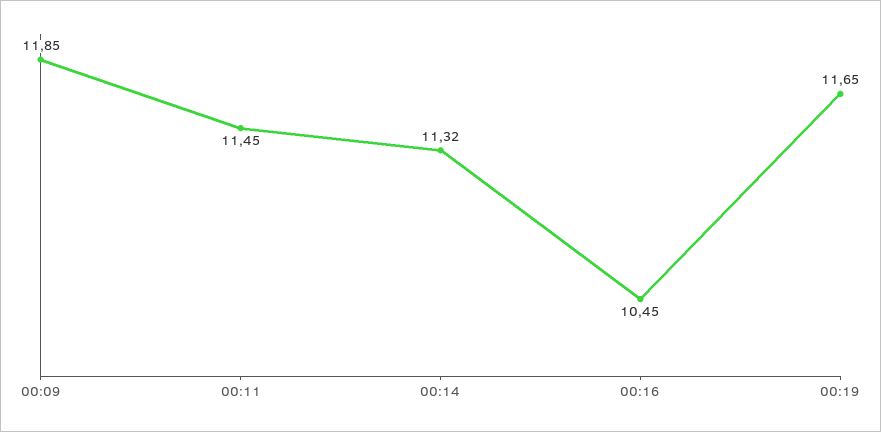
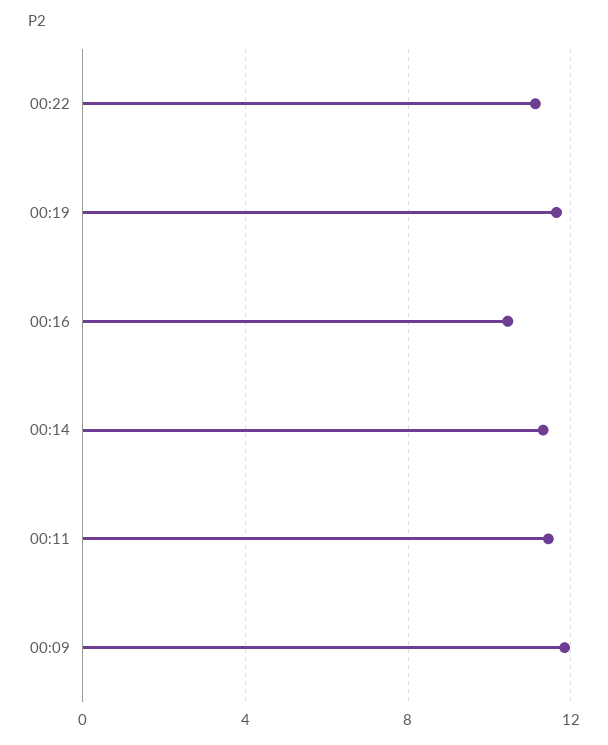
00:22: none -> 11

